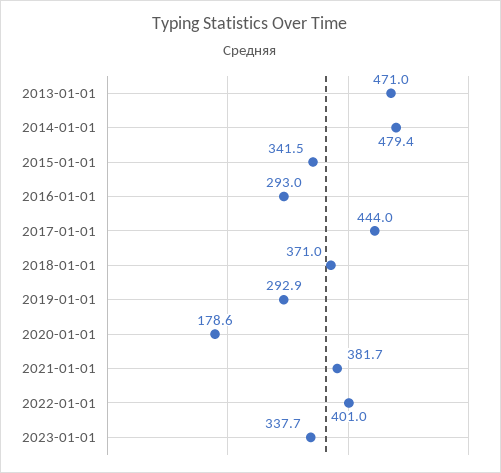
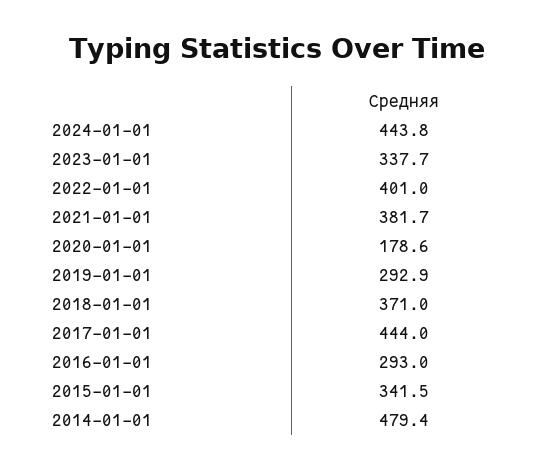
2013-01-01: 471 -> none
2024-01-01: none -> 443.8

